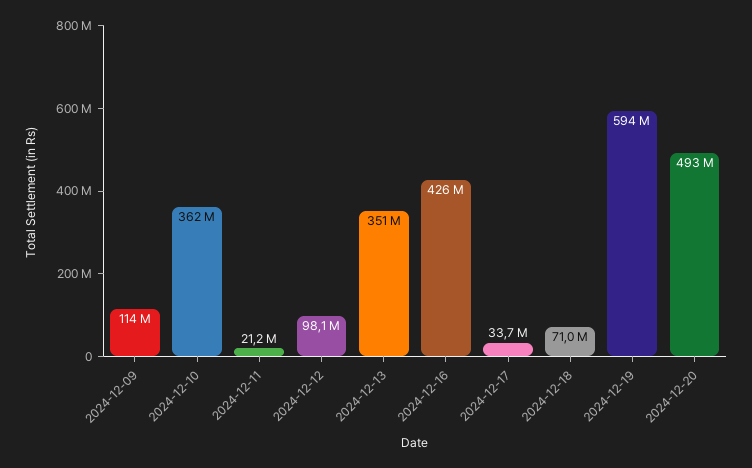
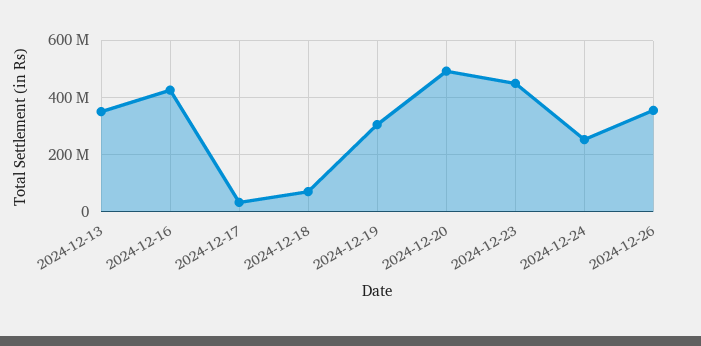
2024-12-09: 114000000 -> none
2024-12-10: 362000000 -> none
2024-12-11: 21200000 -> none
2024-12-12: 98100000 -> none
2024-12-19: 594000000 -> 300000000
2024-12-23: none -> 450000000
2024-12-24: none -> 250000000
2024-12-26: none -> 350000000

